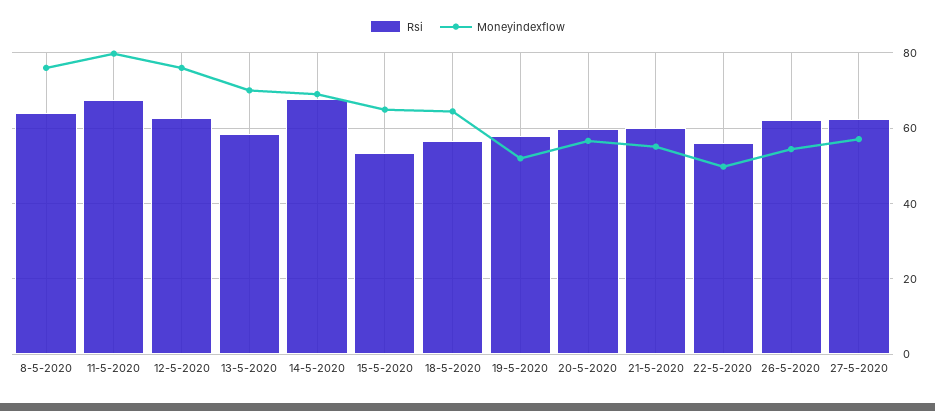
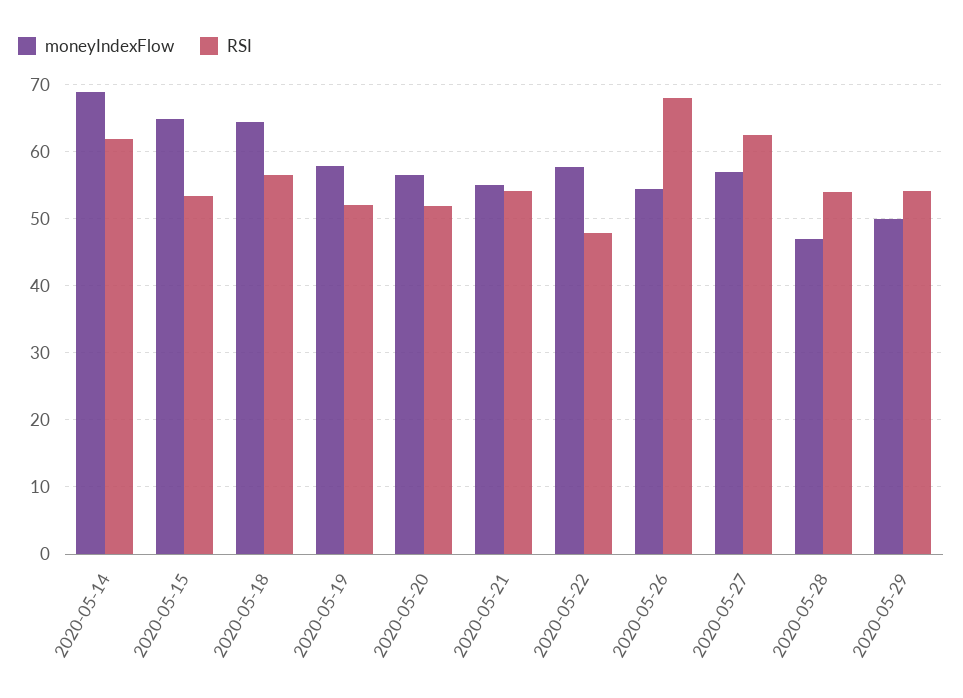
Rsi, 8-5-2020: 64 -> none
Moneyindexflow, 8-5-2020: 76 -> none
Rsi, 11-5-2020: 68 -> none
Moneyindexflow, 11-5-2020: 80 -> none
Rsi, 12-5-2020: 62 -> none
Moneyindexflow, 12-5-2020: 76 -> none
Rsi, 13-5-2020: 58 -> none
Moneyindexflow, 13-5-2020: 70 -> none
Rsi, 14-5-2020: 68 -> 62
Rsi, 19-5-2020: 58 -> 52
Moneyindexflow, 19-5-2020: 52 -> 58
Rsi, 20-5-2020: 60 -> 52
Rsi, 21-5-2020: 60 -> 54
Rsi, 22-5-2020: 56 -> 48
Moneyindexflow, 22-5-2020: 50 -> 58
Rsi, 26-5-2020: 62 -> 68
Moneyindexflow, 2020-05-28: none -> 47
Rsi, 2020-05-28: none -> 54
Moneyindexflow, 2020-05-29: none -> 50
Rsi, 2020-05-29: none -> 54

